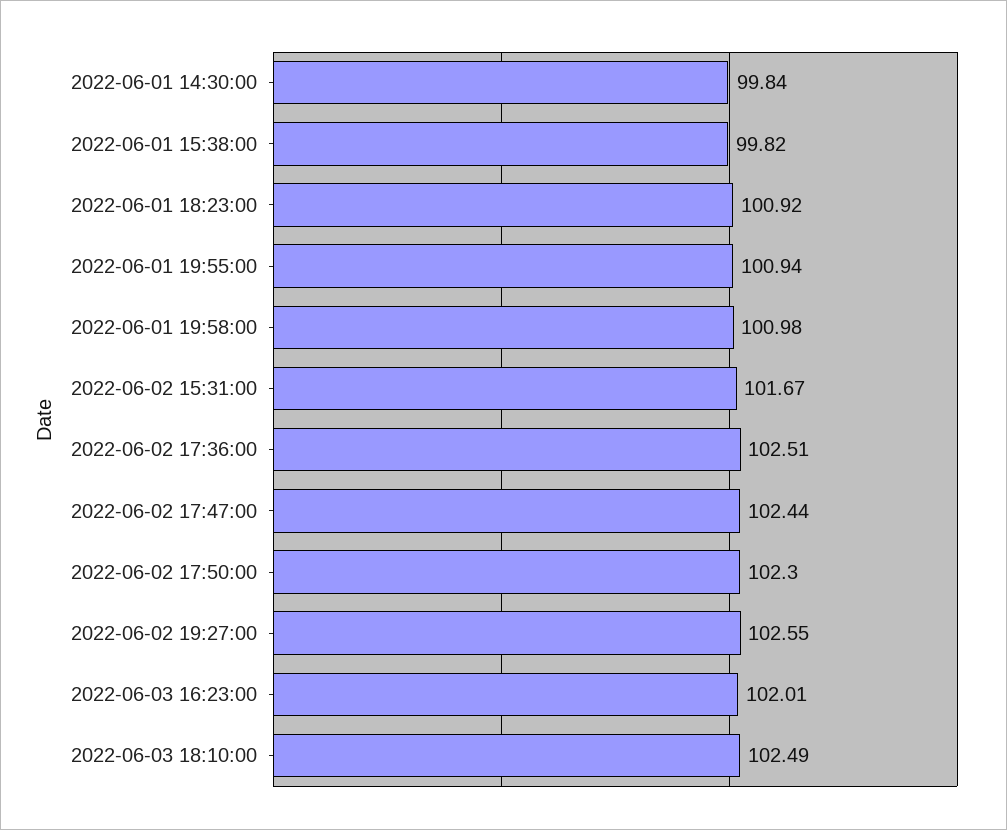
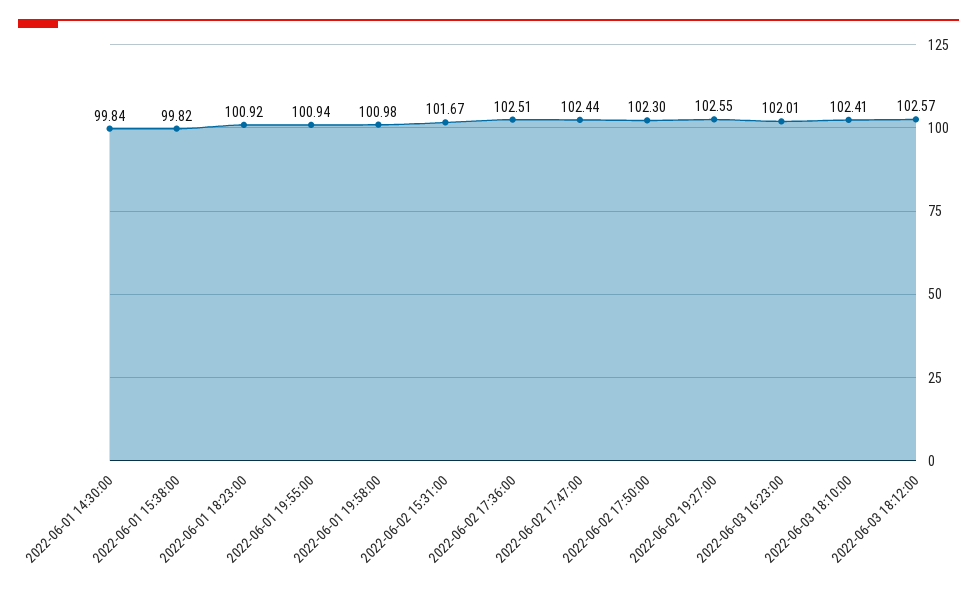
2022-06-03 18:10:00: 102.49 -> 102.41
2022-06-03 18:12:00: none -> 102.57

